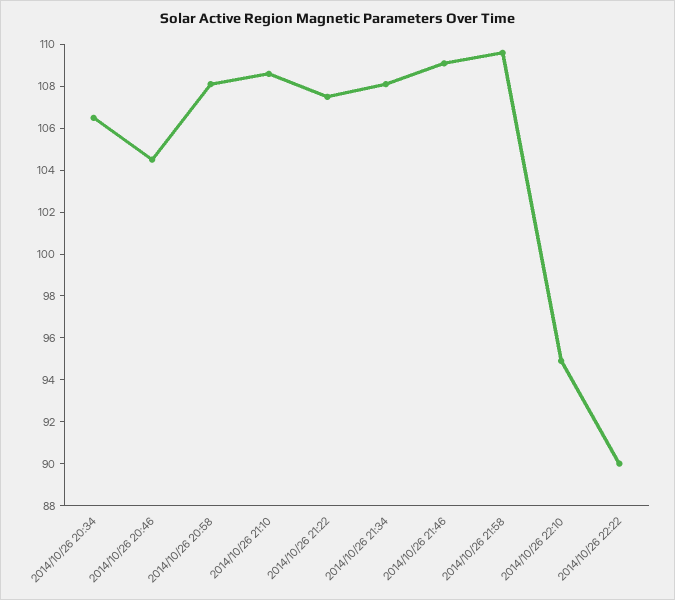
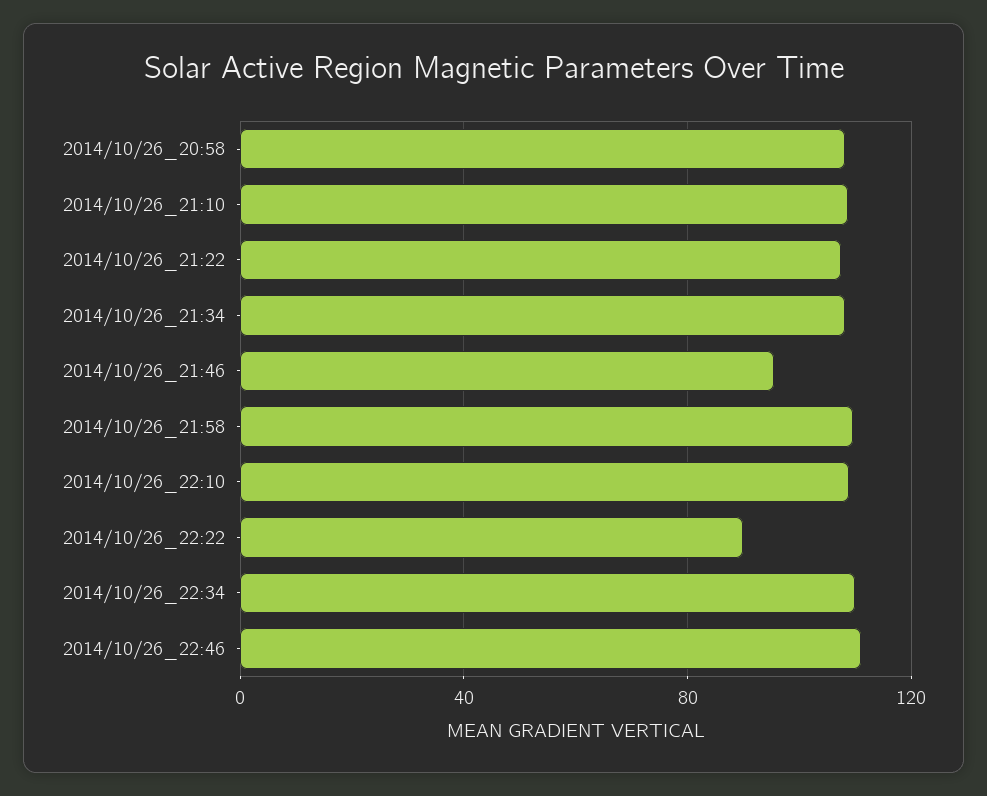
2014/10/26 20:34: 106.5 -> none
2014/10/26 20:46: 104.5 -> none
2014/10/26 21:46: 109 -> 95
2014/10/26 22:10: 95 -> 110
2014/10/26_22:34: none -> 110
2014/10/26_22:46: none -> 110

